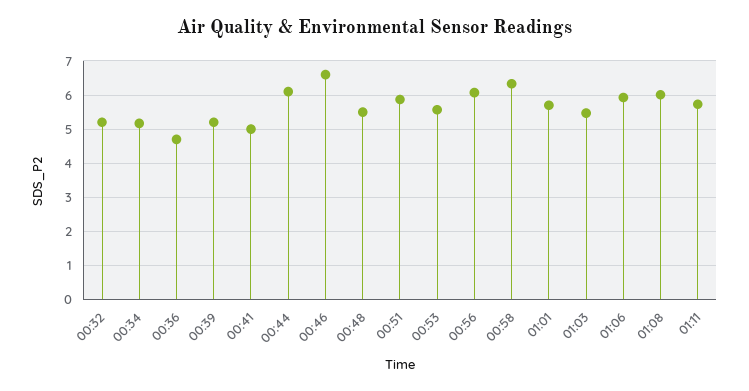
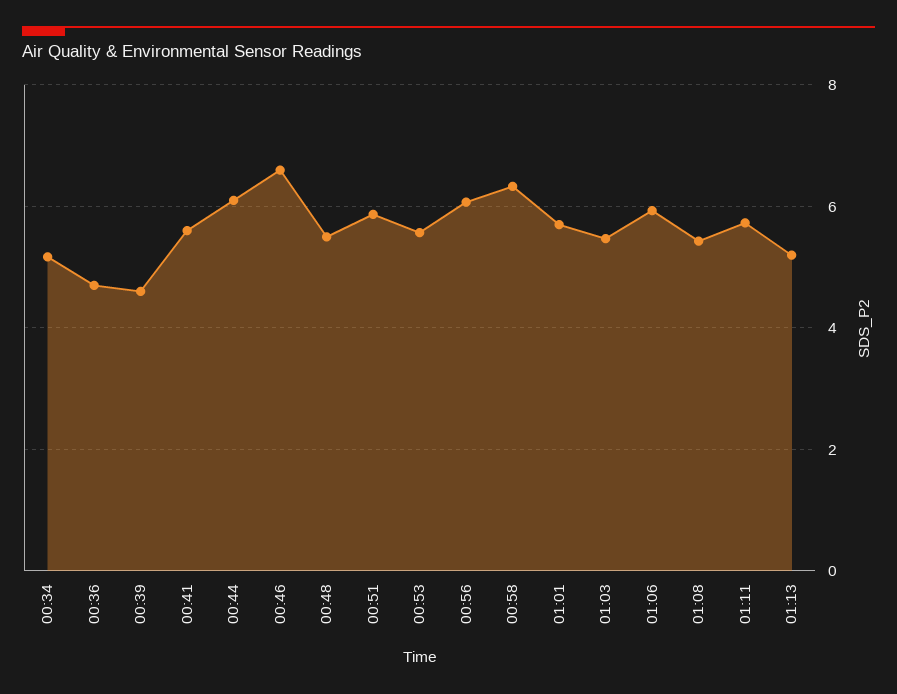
00:32: 5.2 -> none
00:39: 5.2 -> 4.6
00:41: 5 -> 5.6
01:08: 6 -> 5.4
01:13: none -> 5.2

